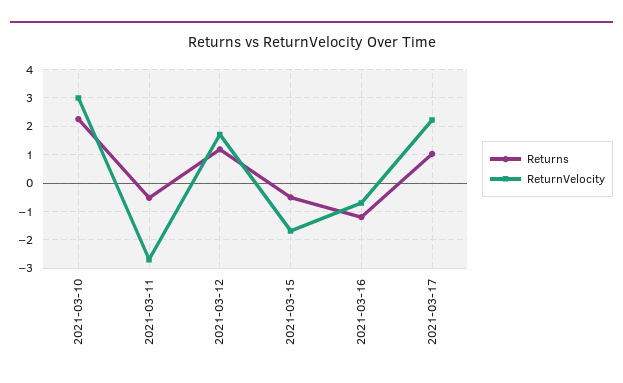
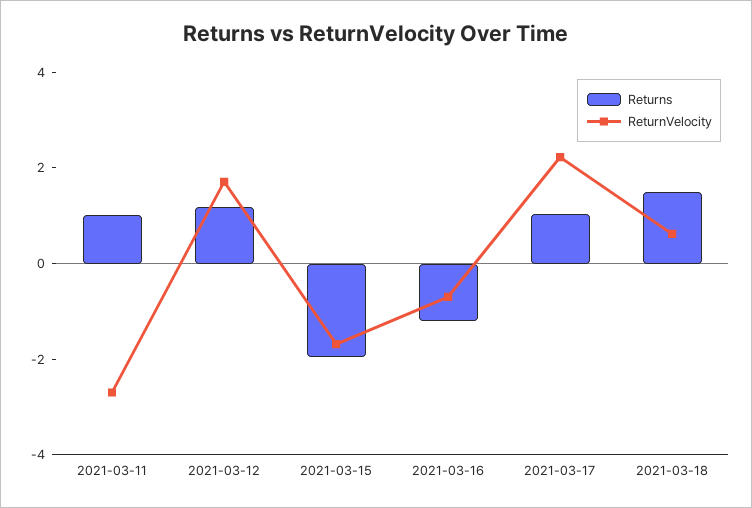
Returns, 2021-03-10: 2.25 -> none
ReturnVelocity, 2021-03-10: 3 -> none
Returns, 2021-03-11: -0.5 -> 1
Returns, 2021-03-15: -0.5 -> -2
Returns, 2021-03-18: none -> 1.5
ReturnVelocity, 2021-03-18: none -> 0.5

